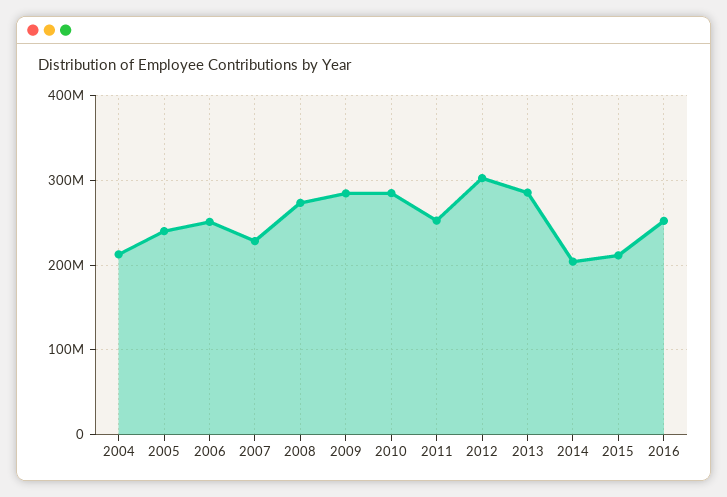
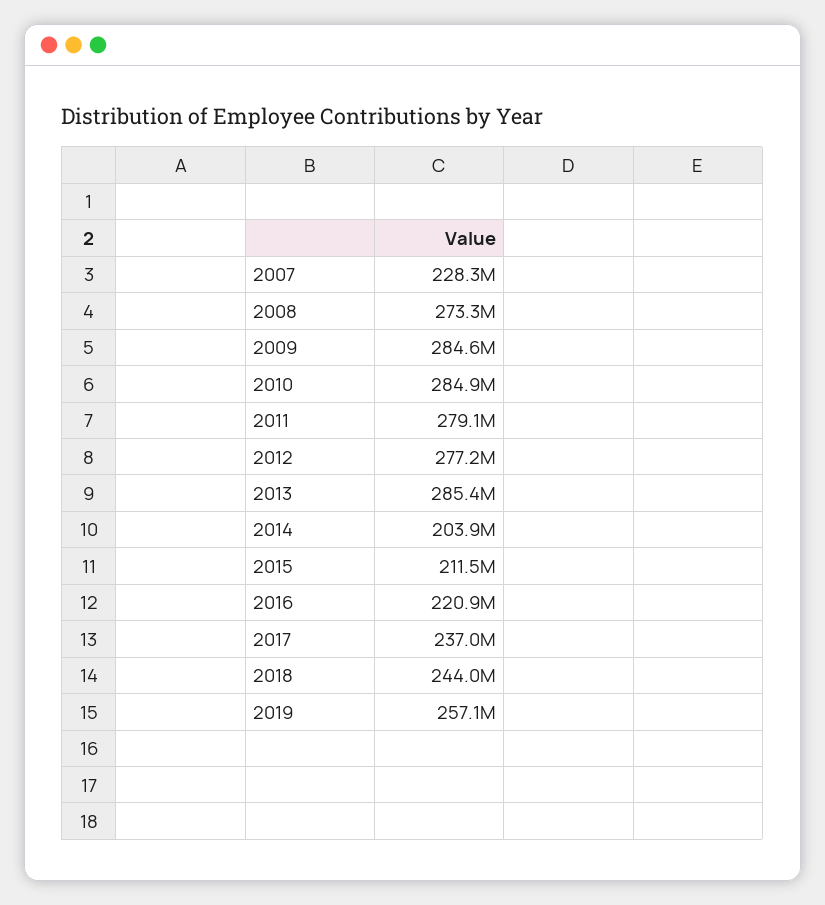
2004: 210000000 -> none
2005: 240000000 -> none
2006: 250000000 -> none
2011: 250000000 -> 279100000
2012: 300000000 -> 277200000
2016: 250000000 -> 220900000
2017: none -> 237000000
2018: none -> 244000000
2019: none -> 257100000

